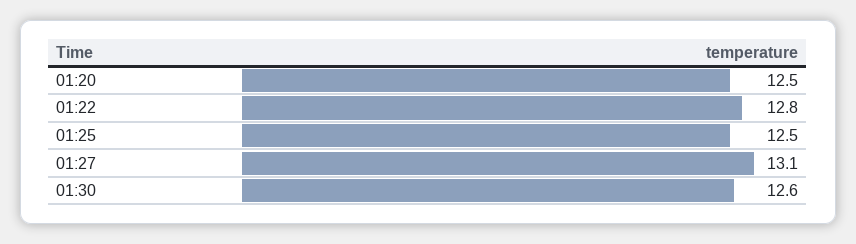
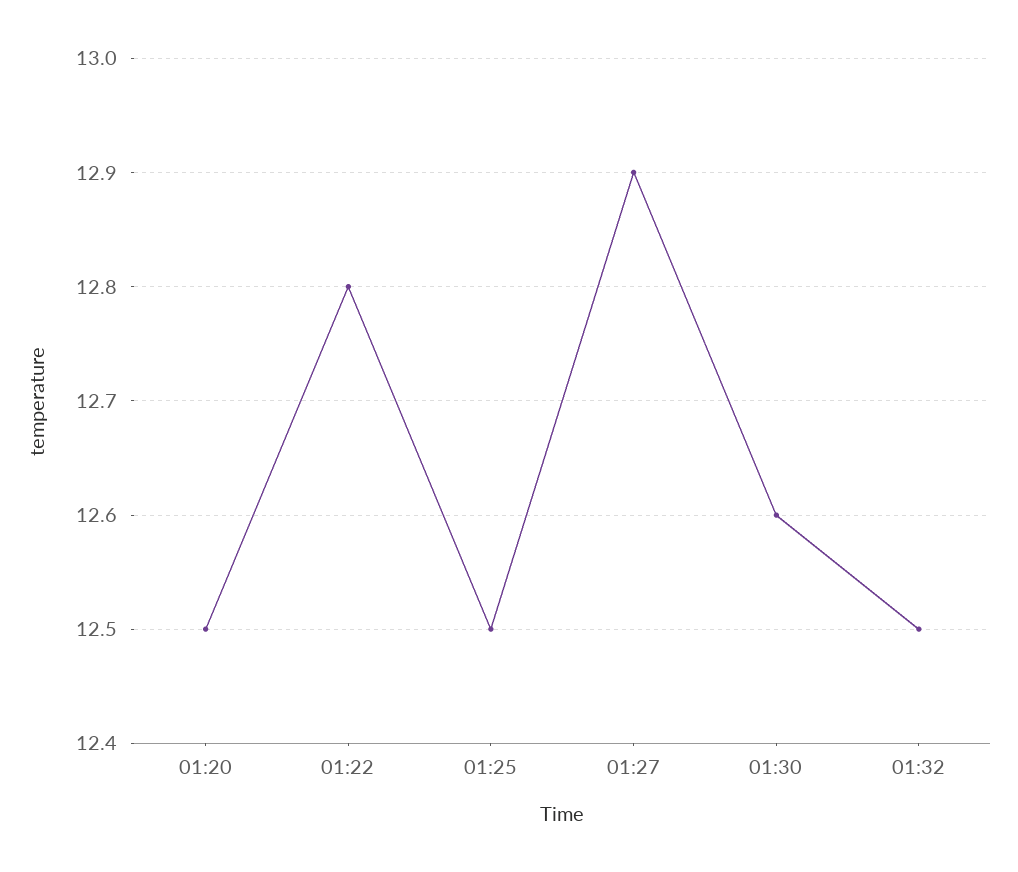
01:27: 13.1 -> 12.9
01:32: none -> 12.5

